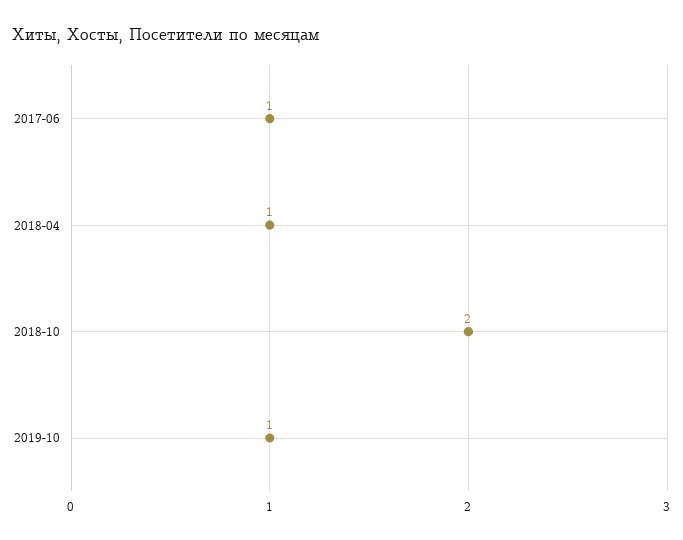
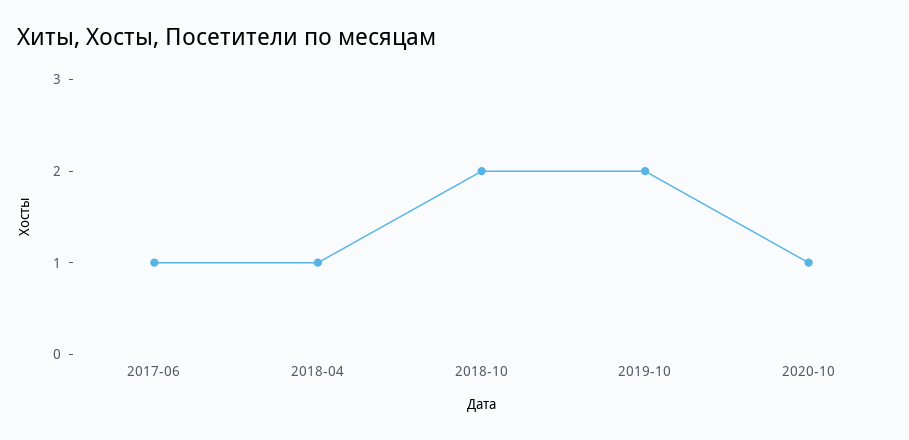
2019-10: 1 -> 2
2020-10: none -> 1

